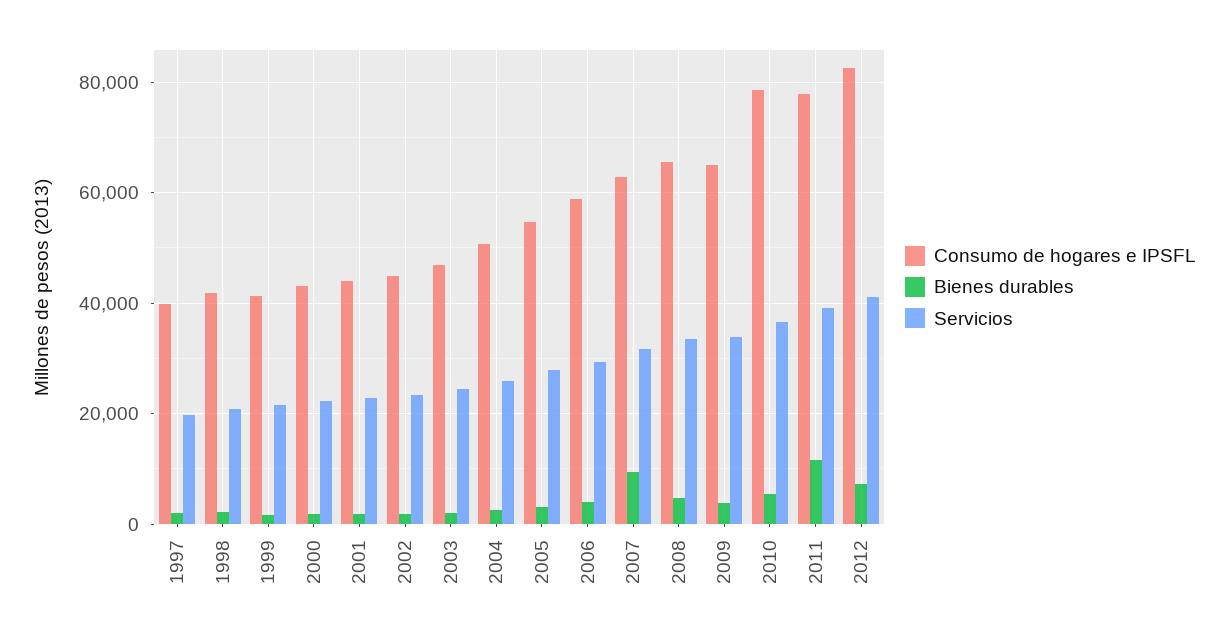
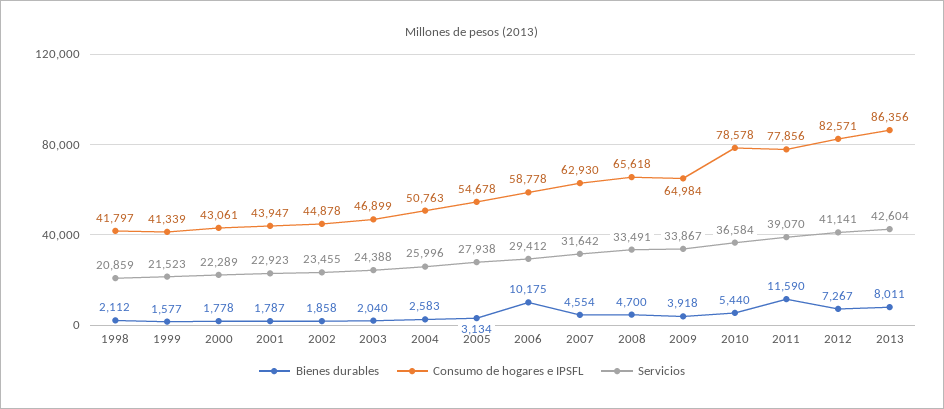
Consumo de hogares e IPSFL, 1997: 40000 -> none
Bienes durables, 1997: 2000 -> none
Servicios, 1997: 20000 -> none
Bienes durables, 2006: 4000 -> 10175
Bienes durables, 2007: 10000 -> 4554
Bienes durables, 2013: none -> 8011
Consumo de hogares e IPSFL, 2013: none -> 86356
Servicios, 2013: none -> 42604

